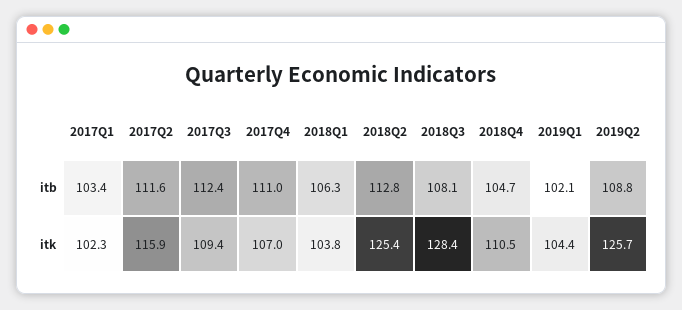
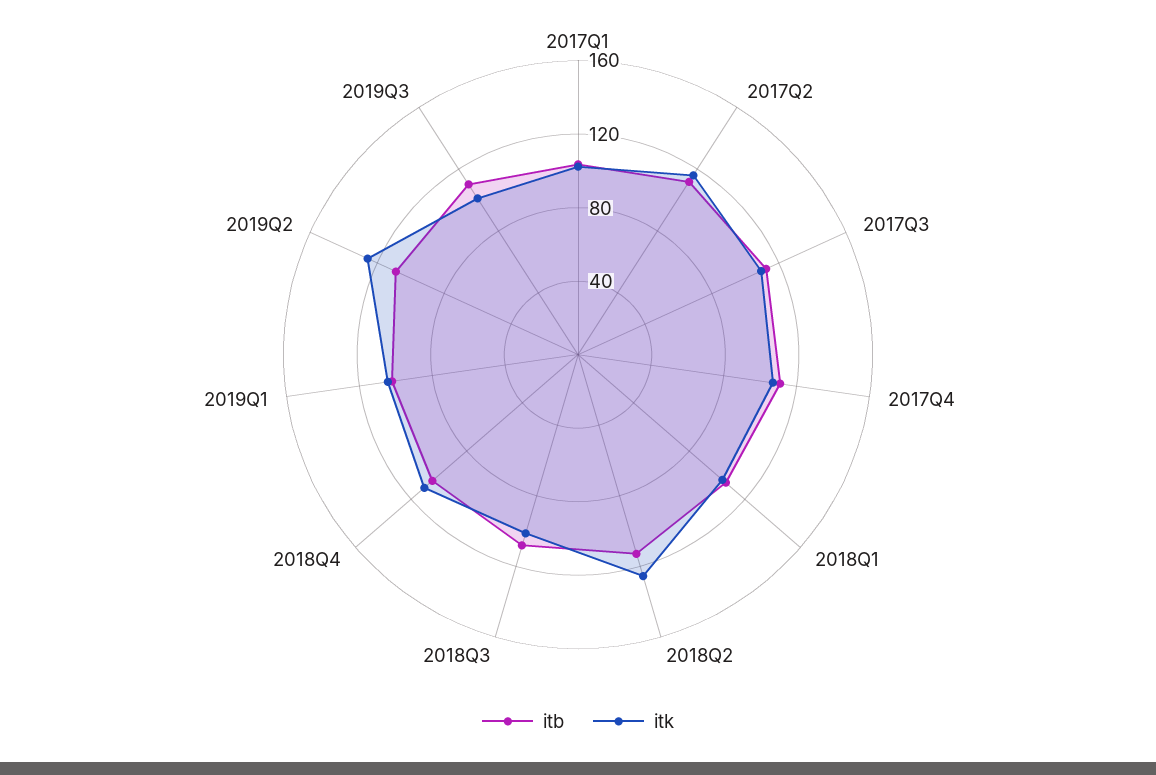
itk, 2018Q3: 128.4 -> 100
itb, 2019Q3: none -> 110
itk, 2019Q3: none -> 100

